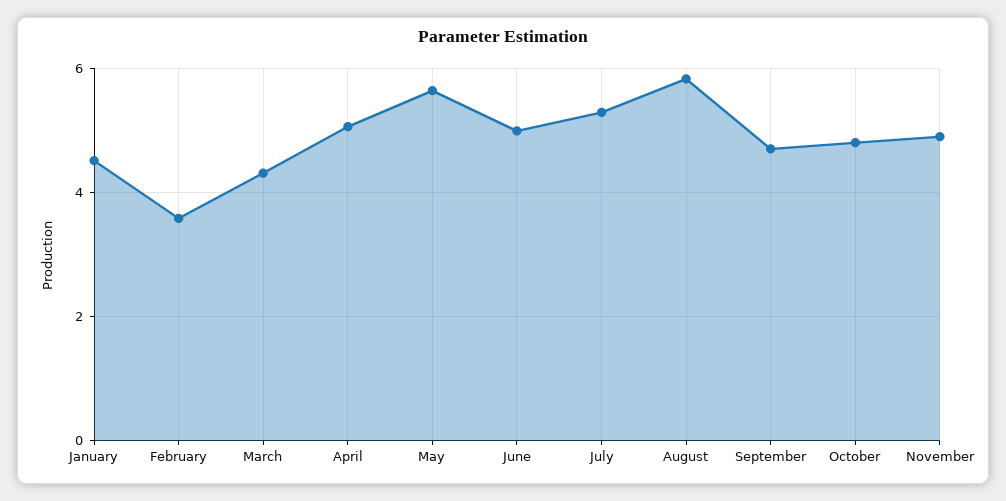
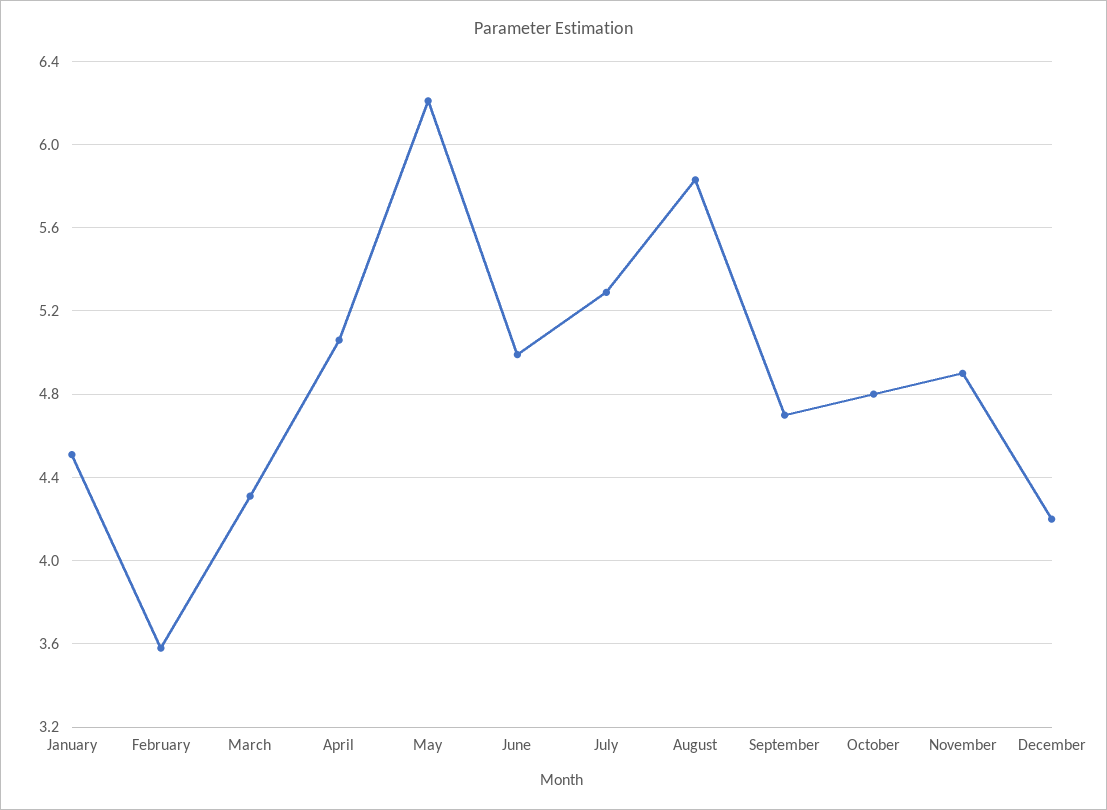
May: 5.6 -> 6.2
December: none -> 4.2

